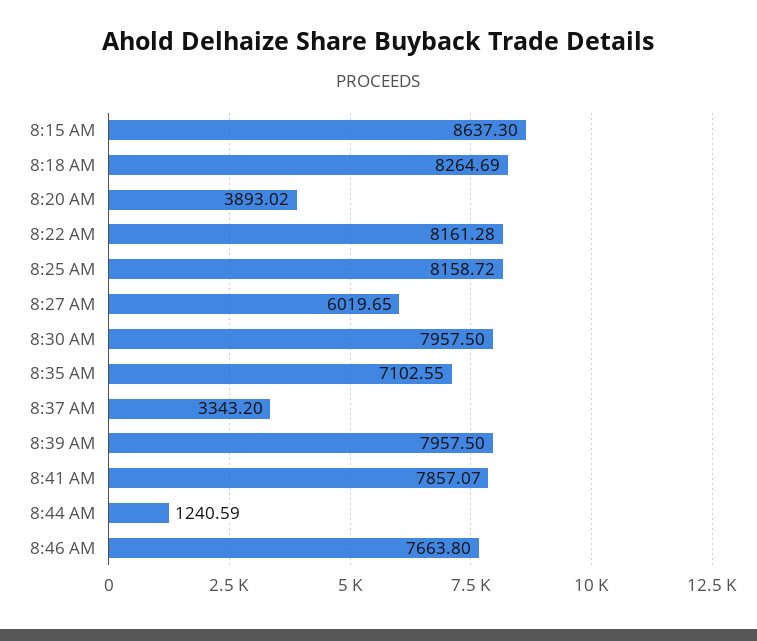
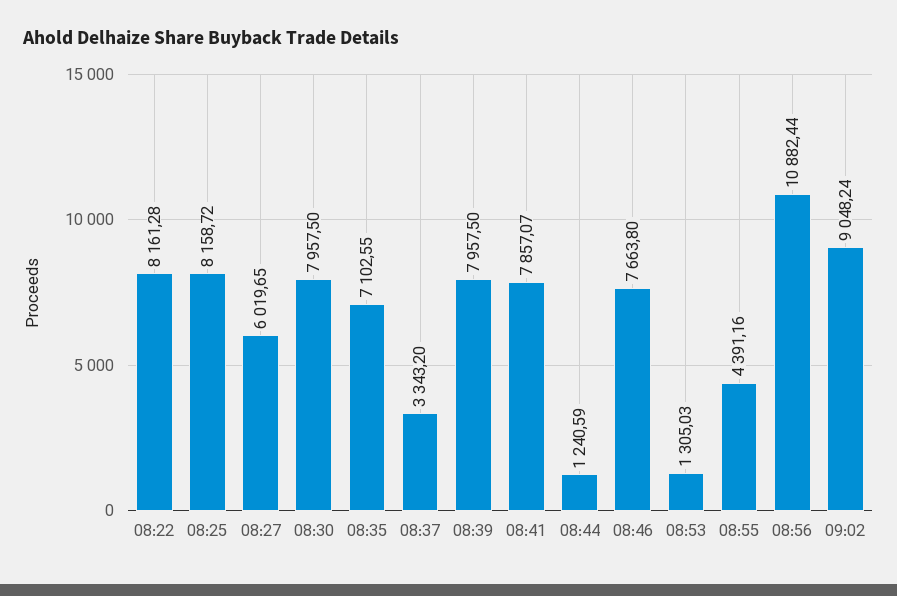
8:15 AM: 8637.3 -> none
8:18 AM: 8264.69 -> none
8:20 AM: 3893.02 -> none
08:53: none -> 1305.03
08:55: none -> 4391.16
08:56: none -> 10882.44
09:02: none -> 9048.24

